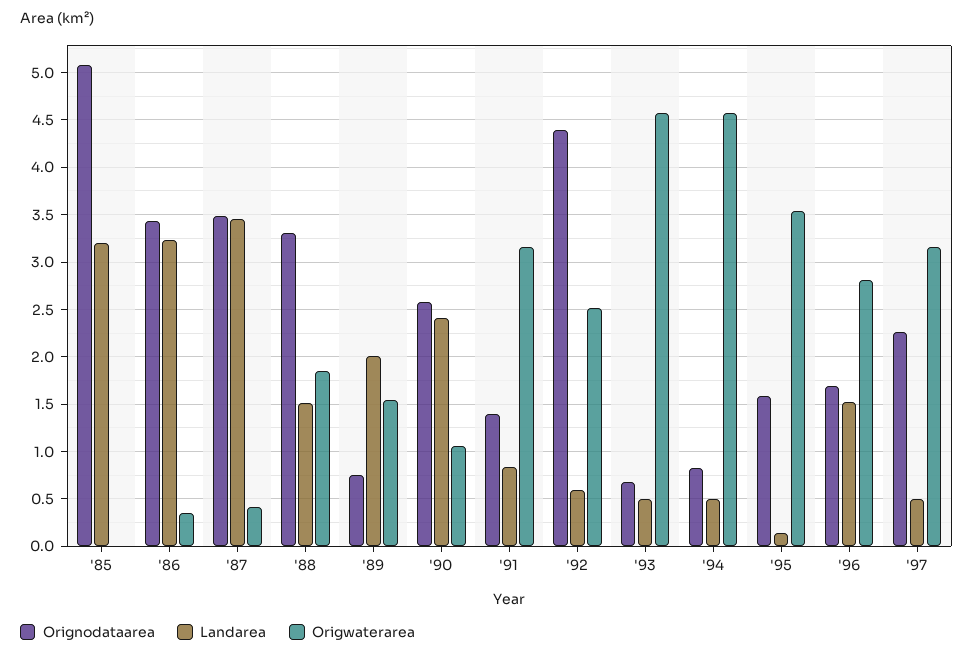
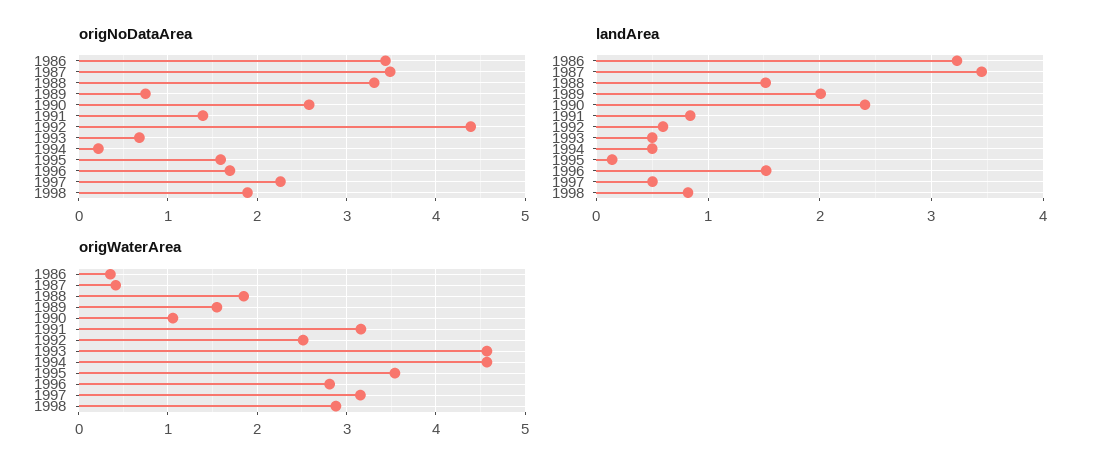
Orignodataarea, '85: 5.1 -> none
Landarea, '85: 3.2 -> none
Origwaterarea, '85: 0 -> none
Orignodataarea, '94: 0.8 -> 0.2
Orignodataarea, 1998: none -> 1.9
Landarea, 1998: none -> 0.8
Origwaterarea, 1998: none -> 2.9

